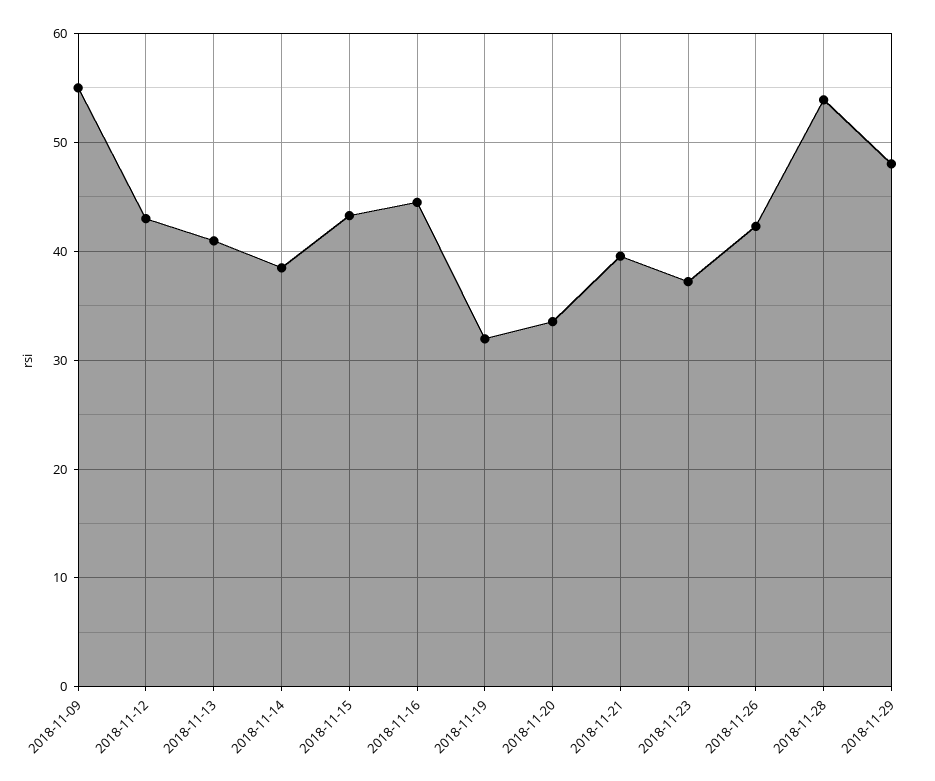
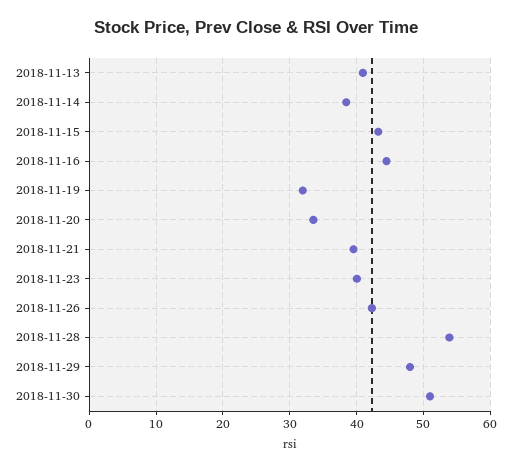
2018-11-09: 55 -> none
2018-11-12: 43 -> none
2018-11-23: 37 -> 40
2018-11-30: none -> 51

